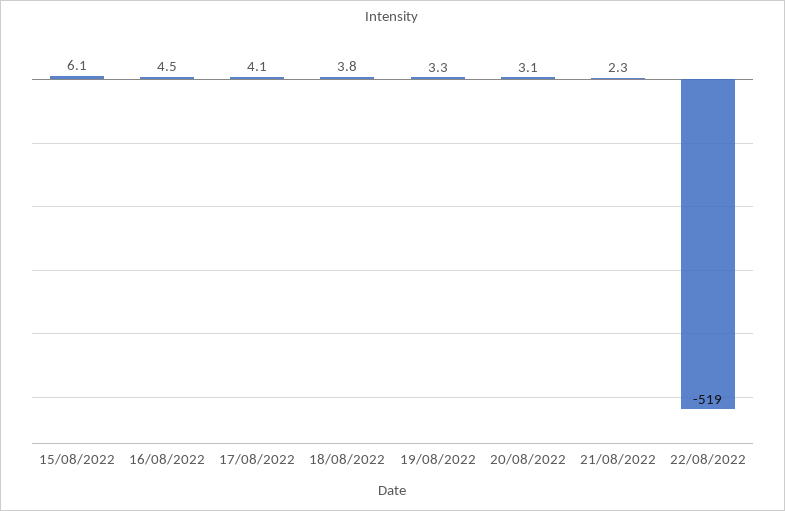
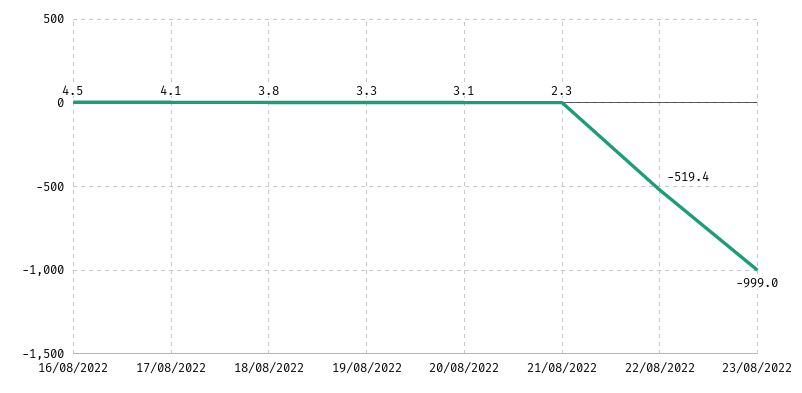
15/08/2022: 6.1 -> none
22/08/2022: -519 -> -519.4
23/08/2022: none -> -999

